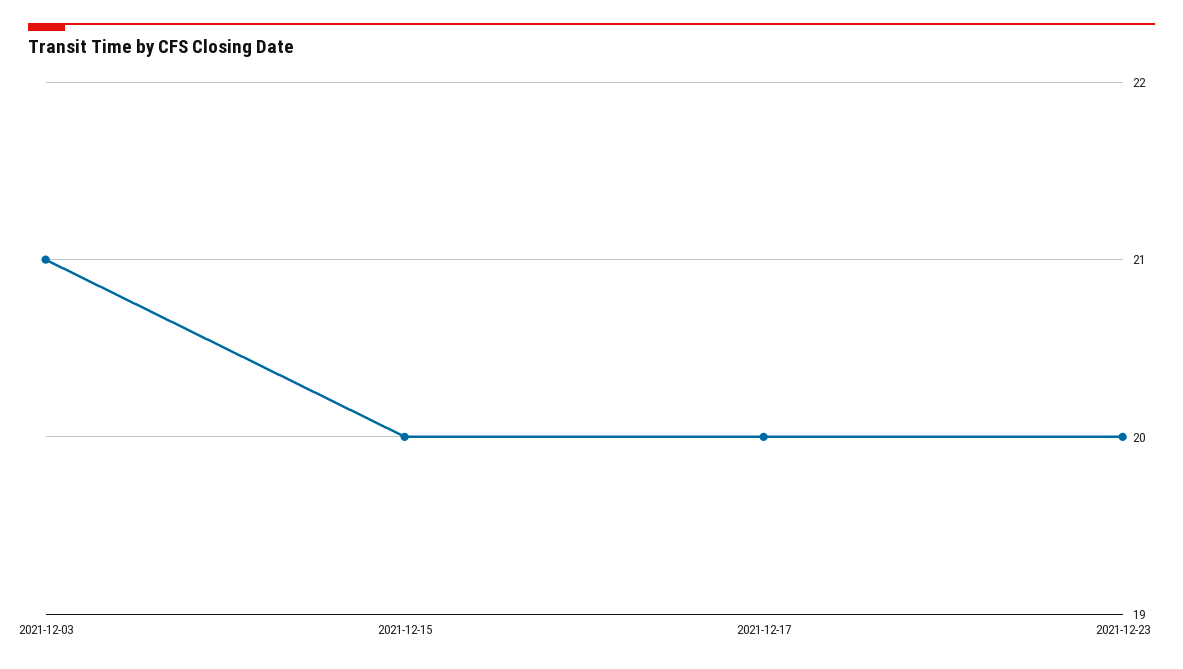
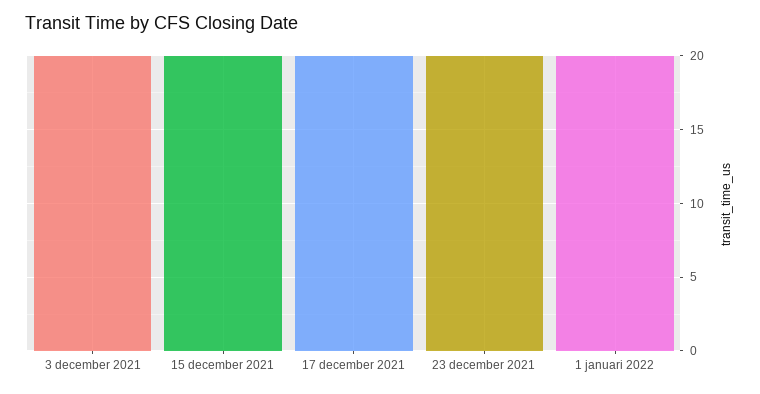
2021-12-03: 21 -> 20
1 januari 2022: none -> 20

